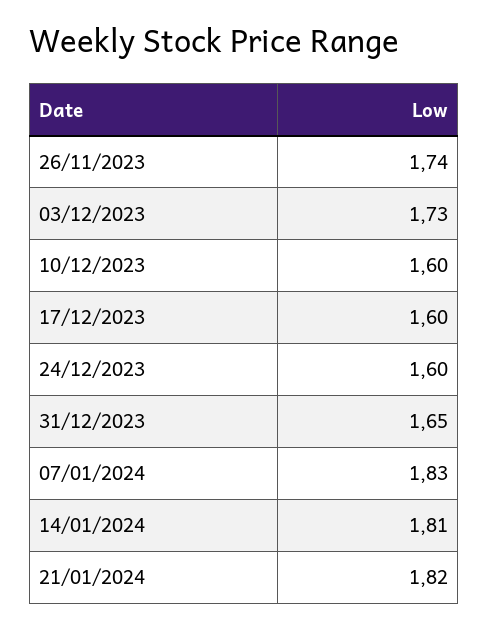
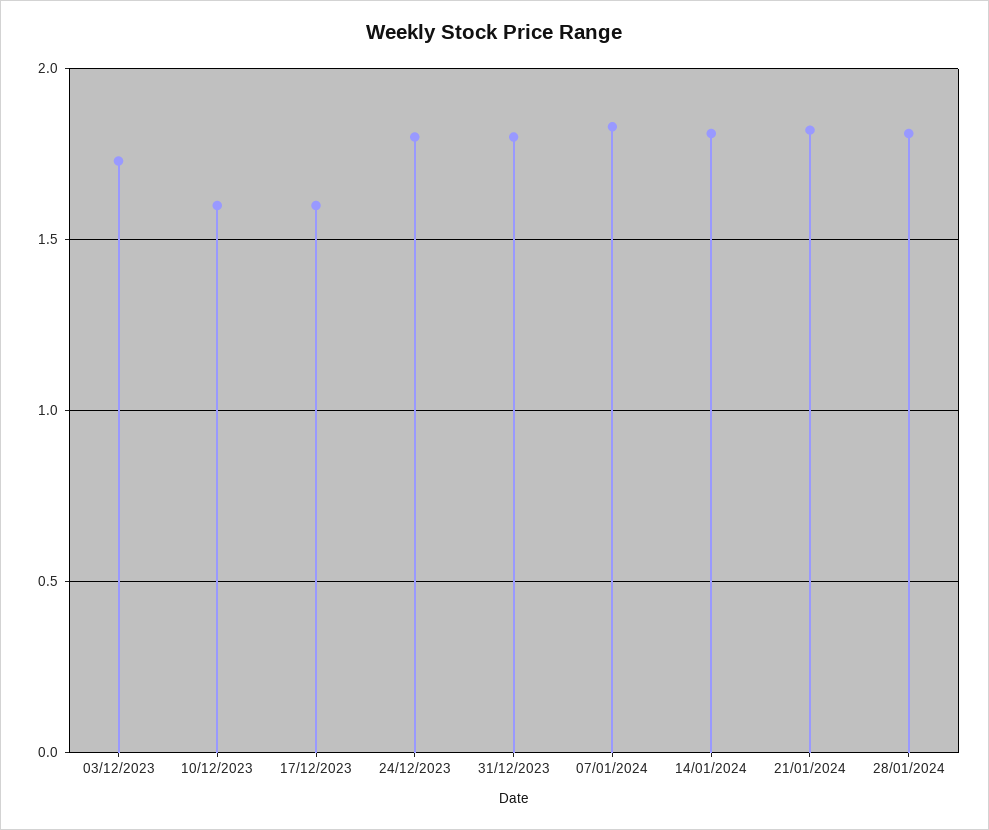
26/11/2023: 1.74 -> none
24/12/2023: 1.6 -> 1.8
31/12/2023: 1.65 -> 1.8
28/01/2024: none -> 1.8

